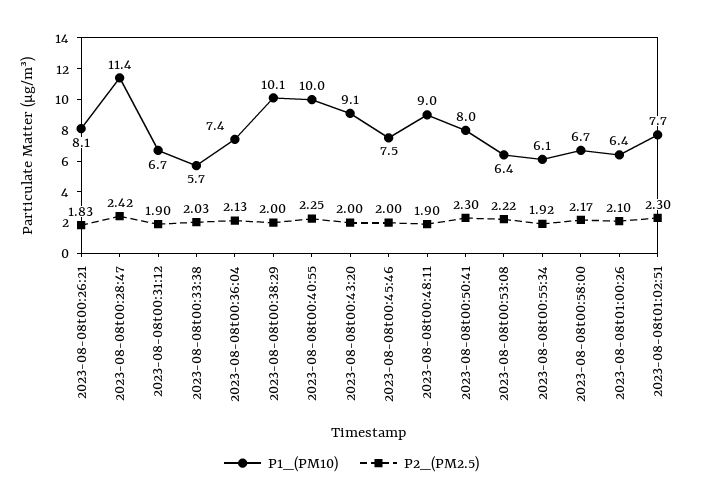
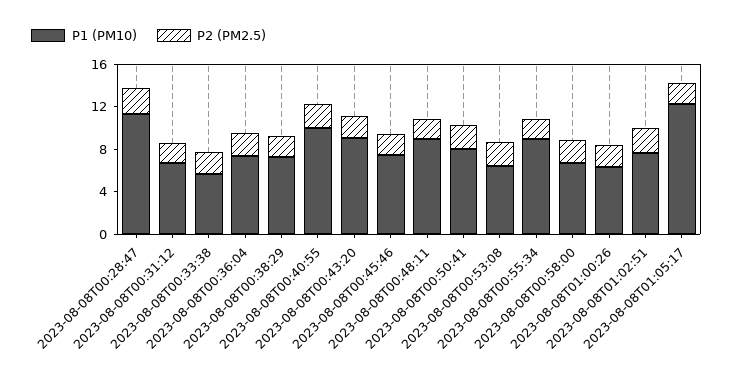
P1_(PM10), 2023-08-08t00:26:21: 8.1 -> none
P2_(PM2.5), 2023-08-08t00:26:21: 1.83 -> none
P1_(PM10), 2023-08-08t00:38:29: 10.1 -> 7
P1_(PM10), 2023-08-08t00:55:34: 6.1 -> 9
P1_(PM10), 2023-08-08T01:05:17: none -> 12
P2_(PM2.5), 2023-08-08T01:05:17: none -> 2

